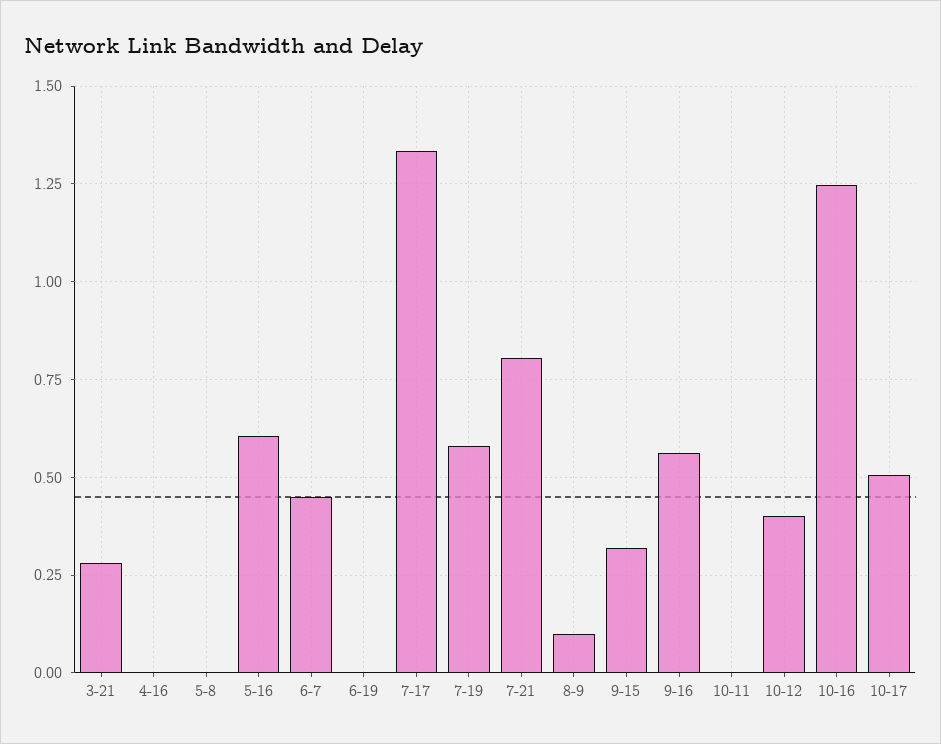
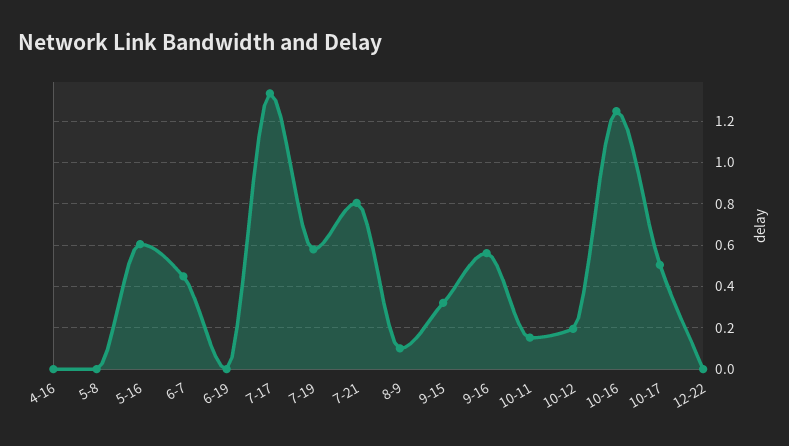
3-21: 0.275 -> none
10-11: 0 -> 0.15
10-12: 0.4 -> 0.2
12-22: none -> 0

